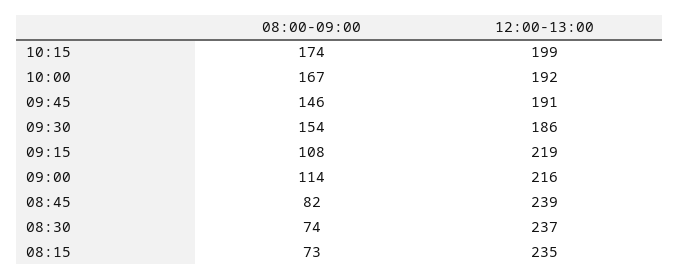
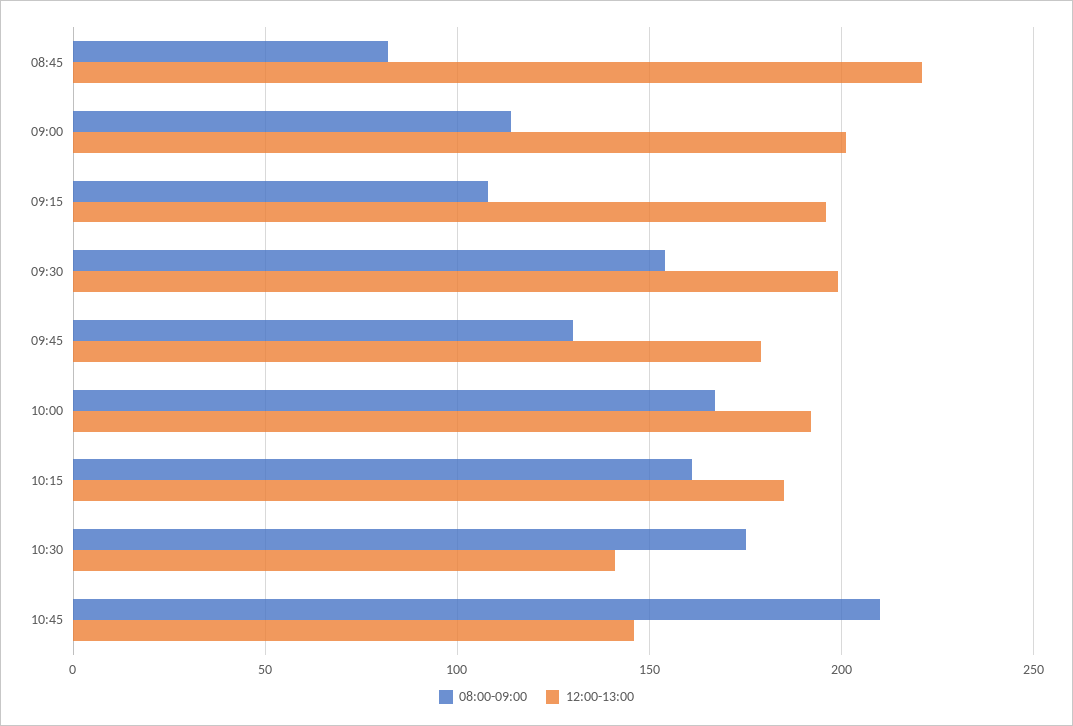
08:00-09:00, 10:15: 174 -> 160
12:00-13:00, 10:15: 199 -> 185
08:00-09:00, 09:45: 146 -> 130
12:00-13:00, 09:45: 191 -> 180
12:00-13:00, 09:30: 186 -> 200
12:00-13:00, 09:15: 219 -> 195
12:00-13:00, 09:00: 216 -> 200
12:00-13:00, 08:45: 239 -> 220
08:00-09:00, 08:30: 74 -> none
12:00-13:00, 08:30: 237 -> none
08:00-09:00, 08:15: 73 -> none
12:00-13:00, 08:15: 235 -> none
08:00-09:00, 10:30: none -> 175
12:00-13:00, 10:30: none -> 140
08:00-09:00, 10:45: none -> 210
12:00-13:00, 10:45: none -> 145

